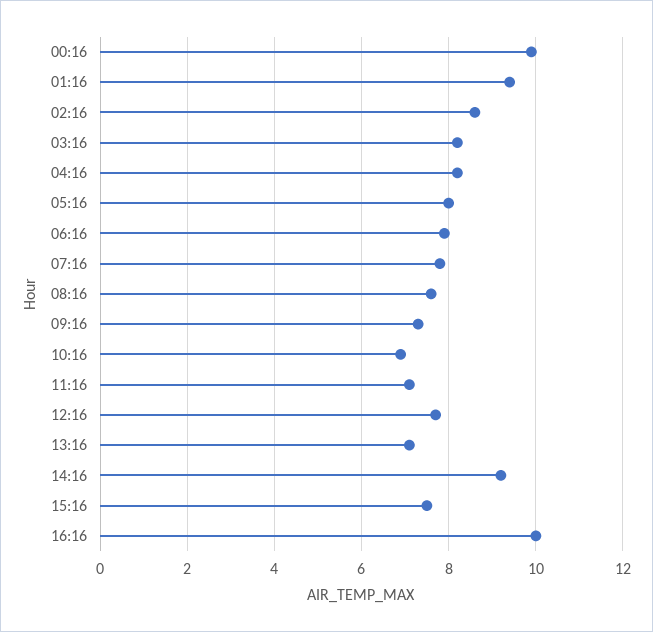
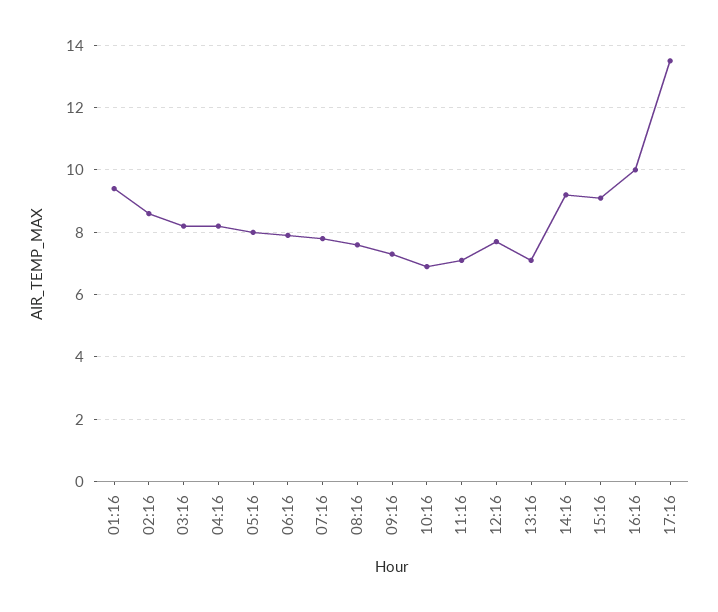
00:16: 10 -> none
15:16: 7.5 -> 9
17:16: none -> 13.5

